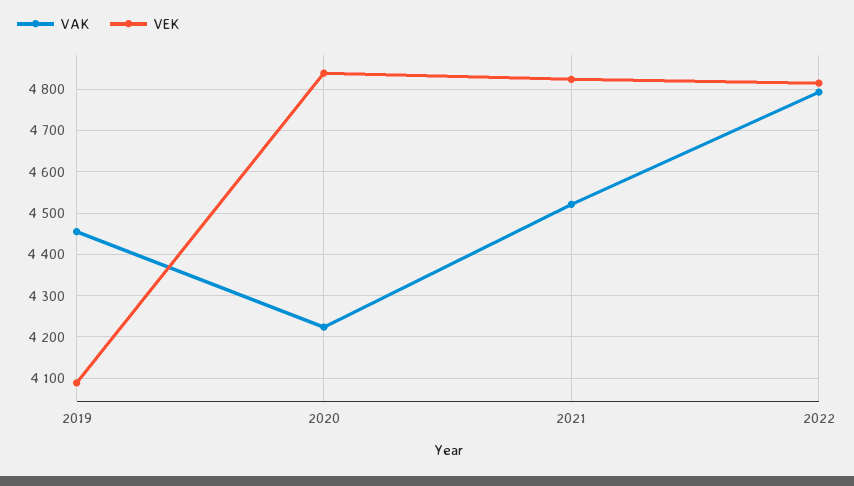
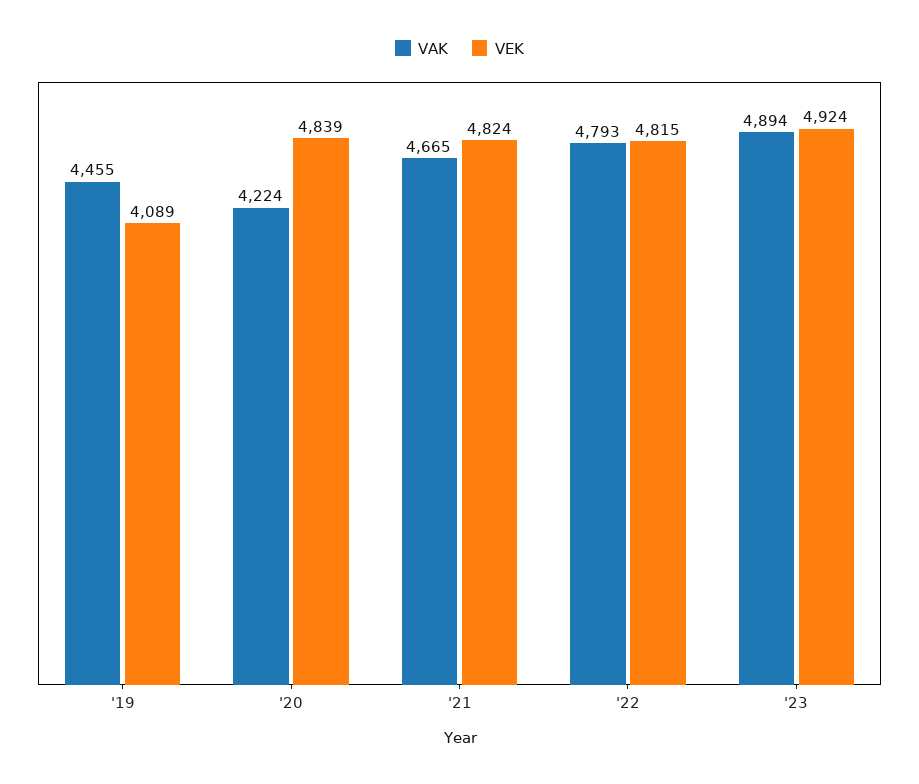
VAK, 2021: 4520 -> 4665
VAK, '23: none -> 4894
VEK, '23: none -> 4924

